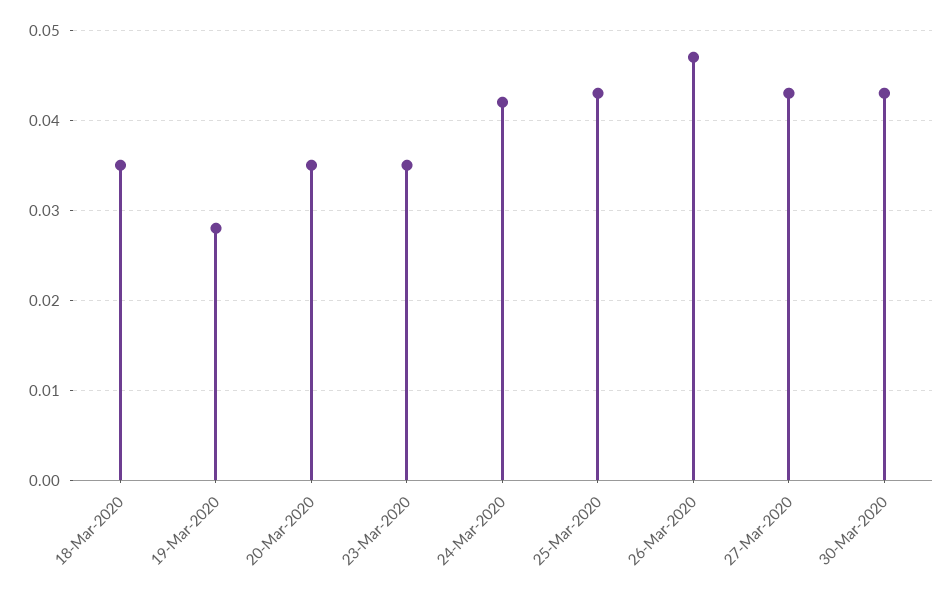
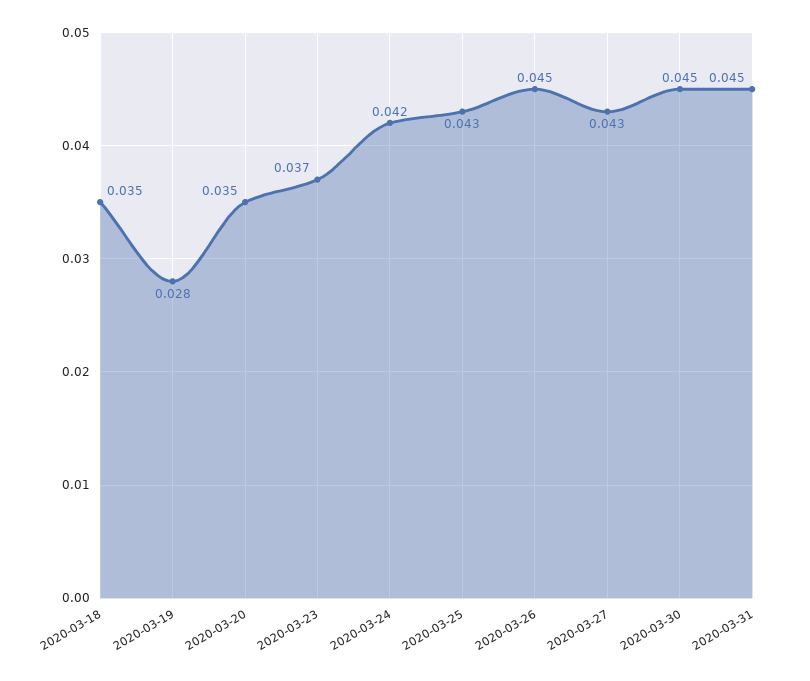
23-Mar-2020: 0.035 -> 0.037
26-Mar-2020: 0.047 -> 0.045
30-Mar-2020: 0.043 -> 0.045
2020-03-31: none -> 0.045

